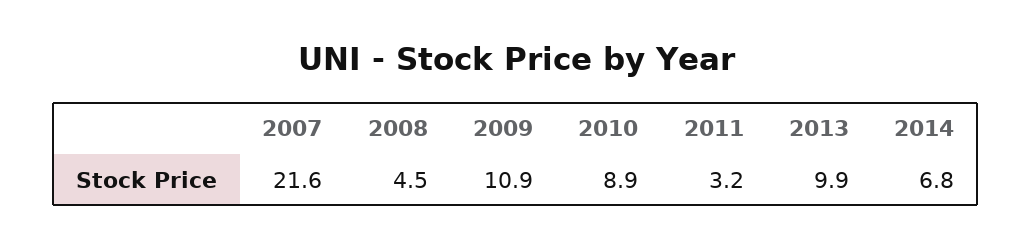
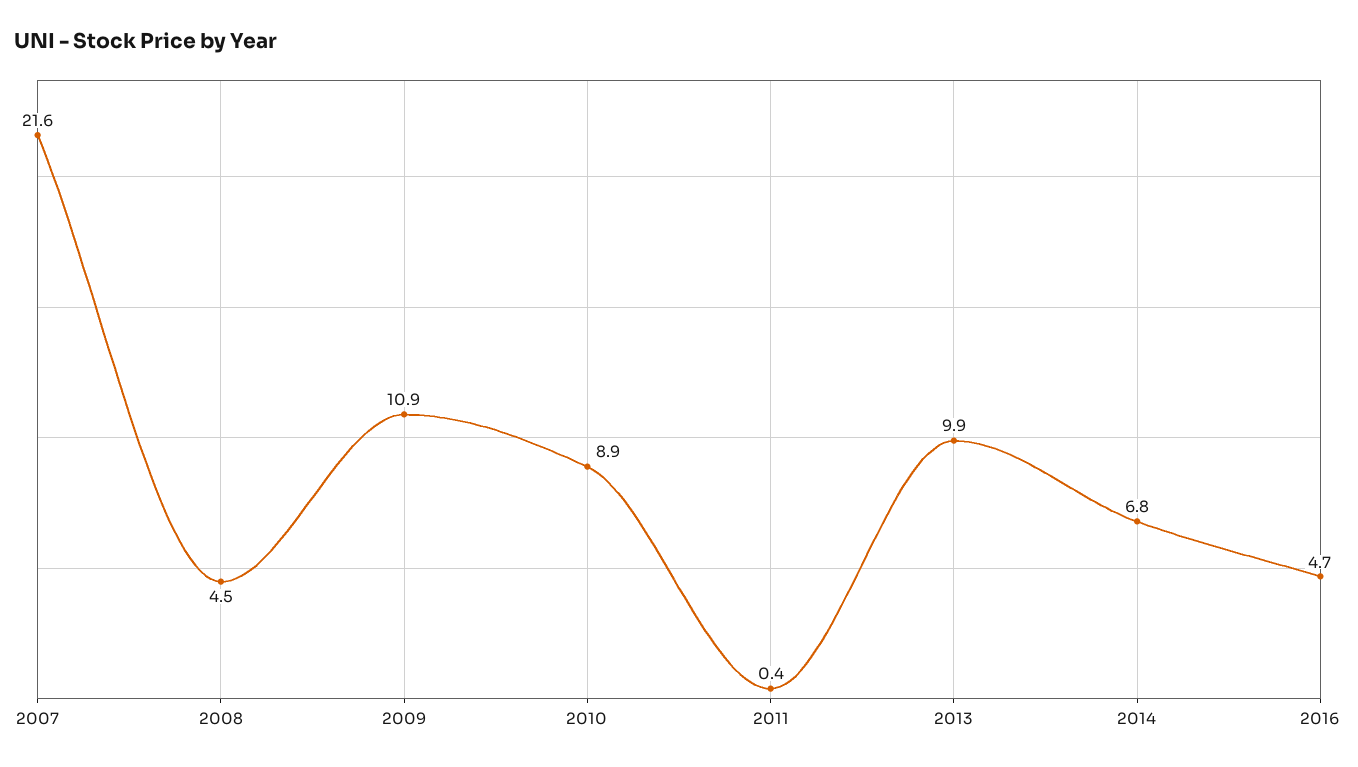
2011: 3.2 -> 0.4
2016: none -> 4.7

